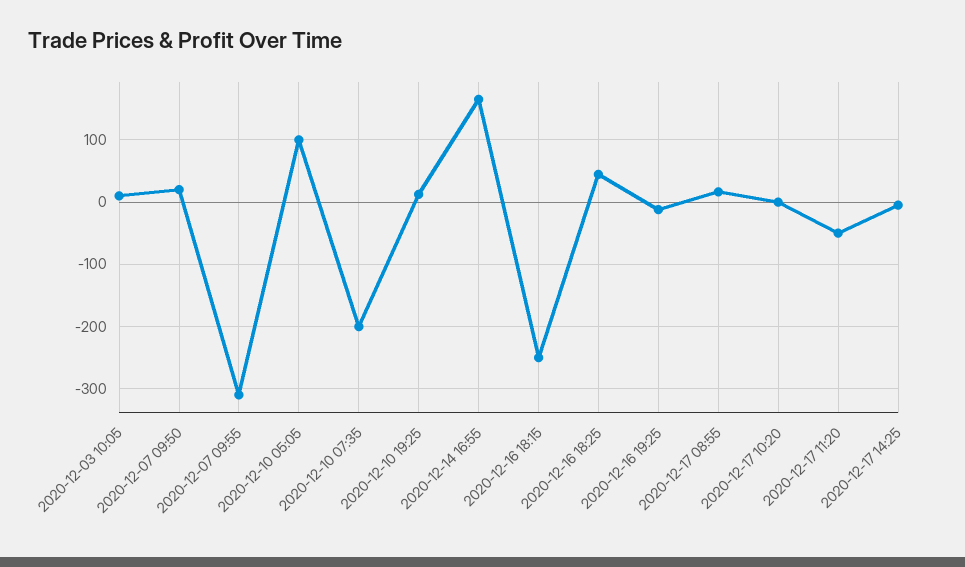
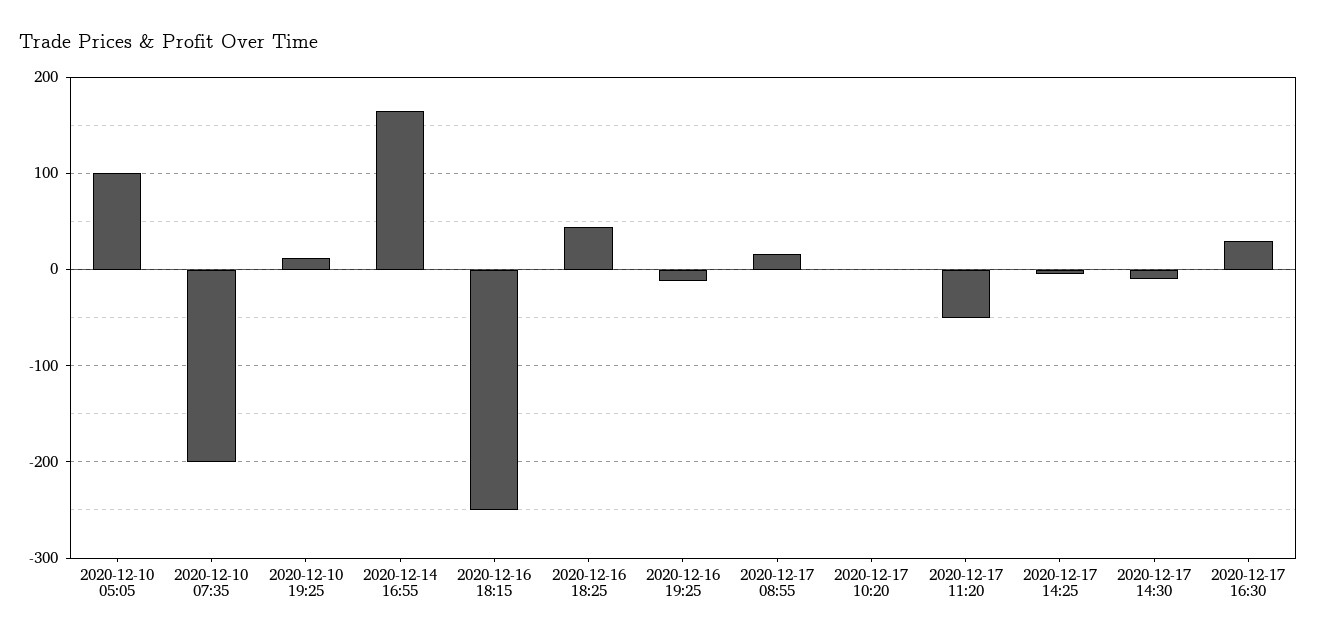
2020-12-03 10:05: 10 -> none
2020-12-07 09:50: 20 -> none
2020-12-07 09:55: -310 -> none
2020-12-17 14:30: none -> -10
2020-12-17 16:30: none -> 30

